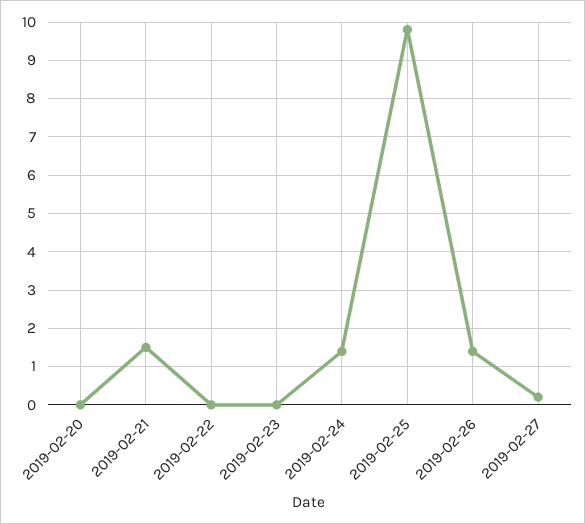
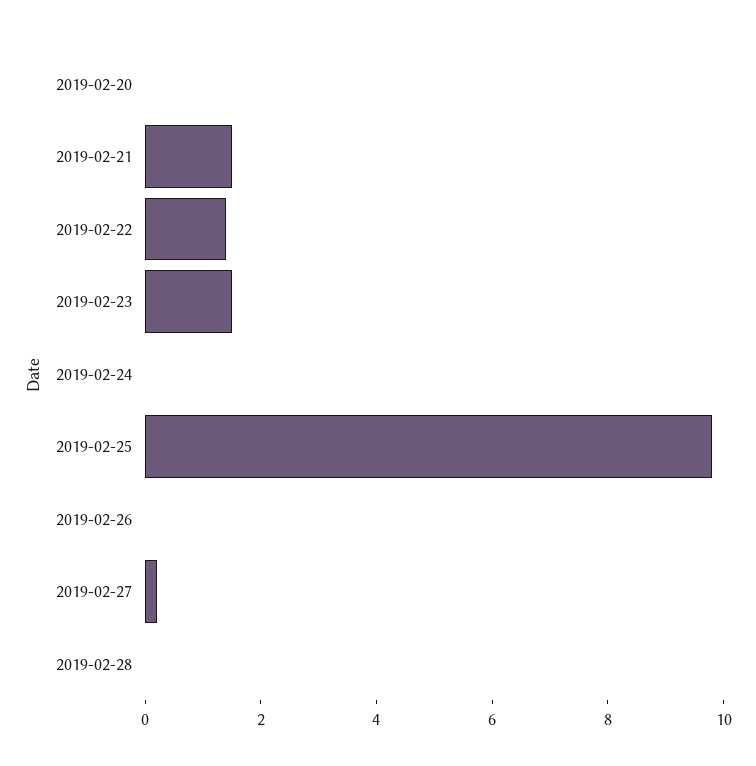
2019-02-22: 0 -> 1.5
2019-02-23: 0 -> 1.5
2019-02-24: 1.5 -> 0
2019-02-26: 1.5 -> 0
2019-02-28: none -> 0

